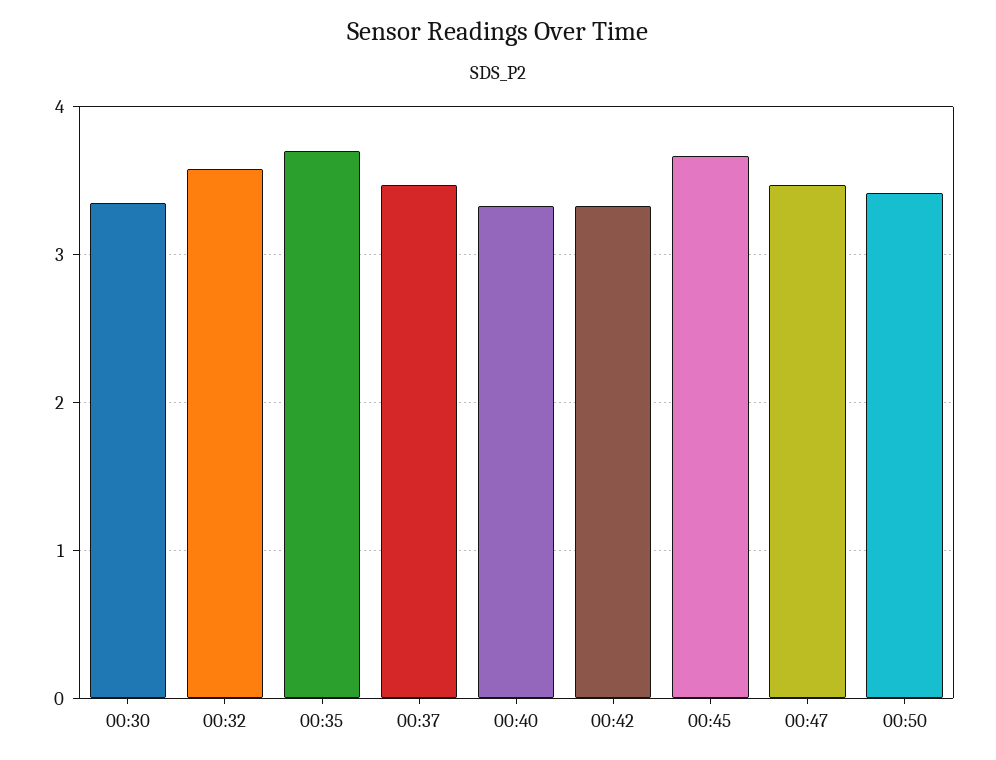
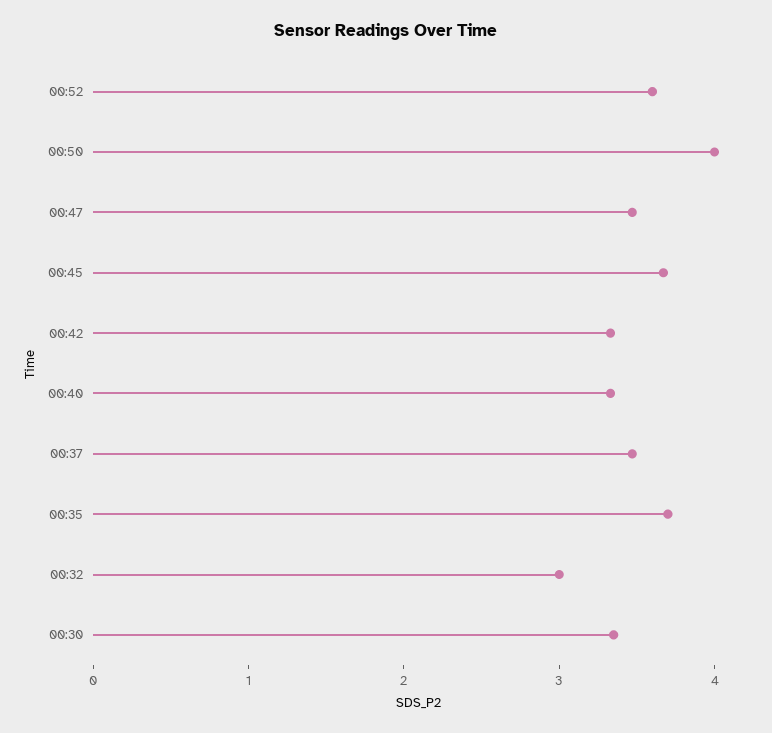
00:32: 3.6 -> 3
00:50: 3.4 -> 4
00:52: none -> 3.6

